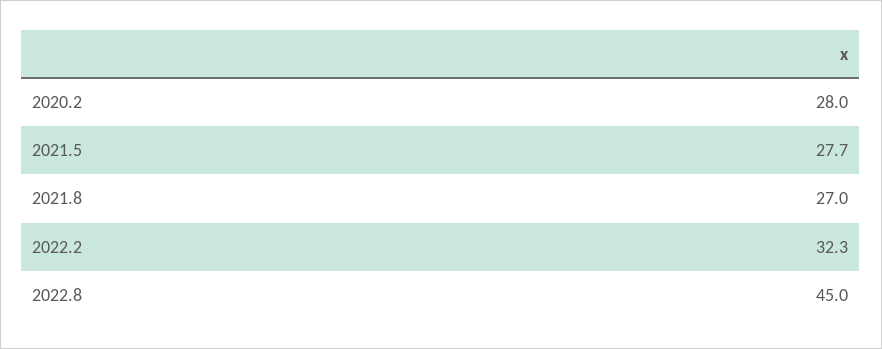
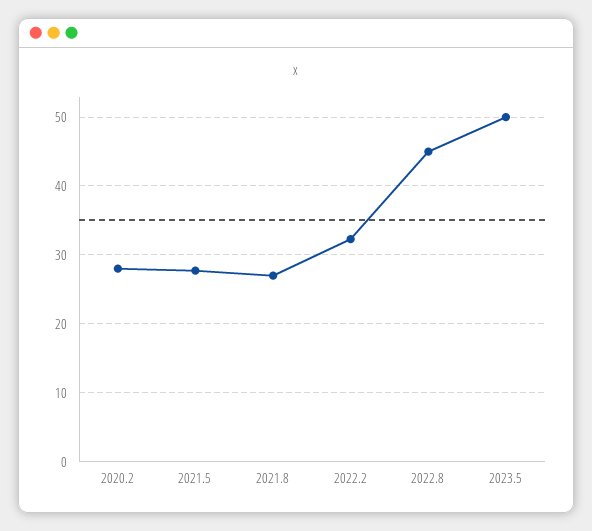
2023.5: none -> 50

